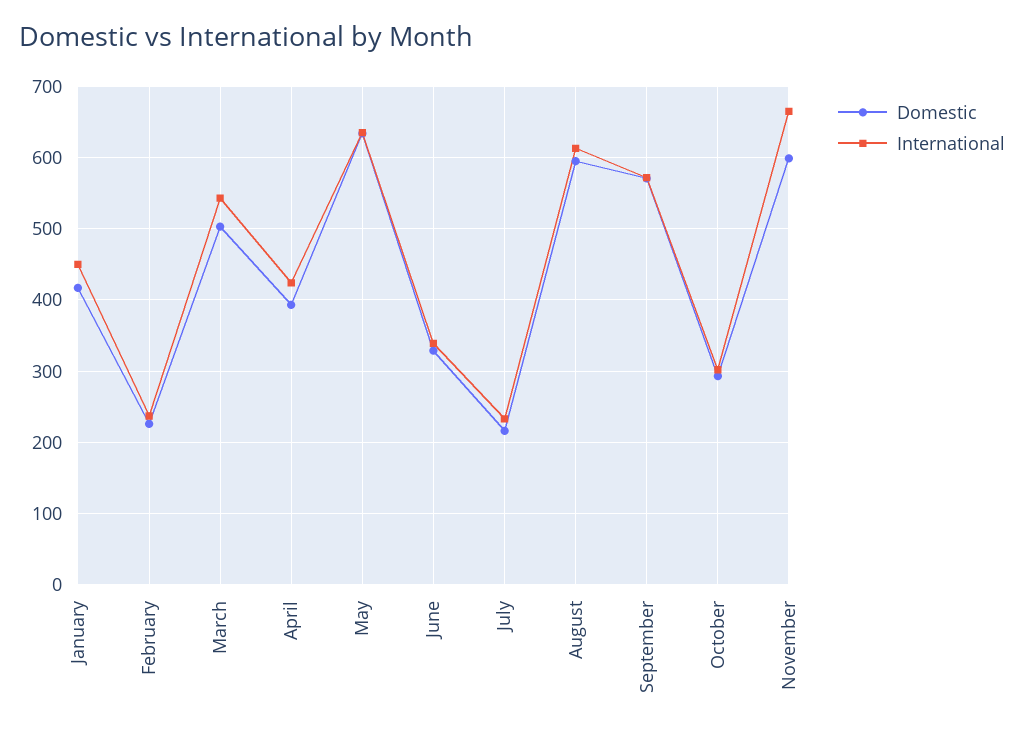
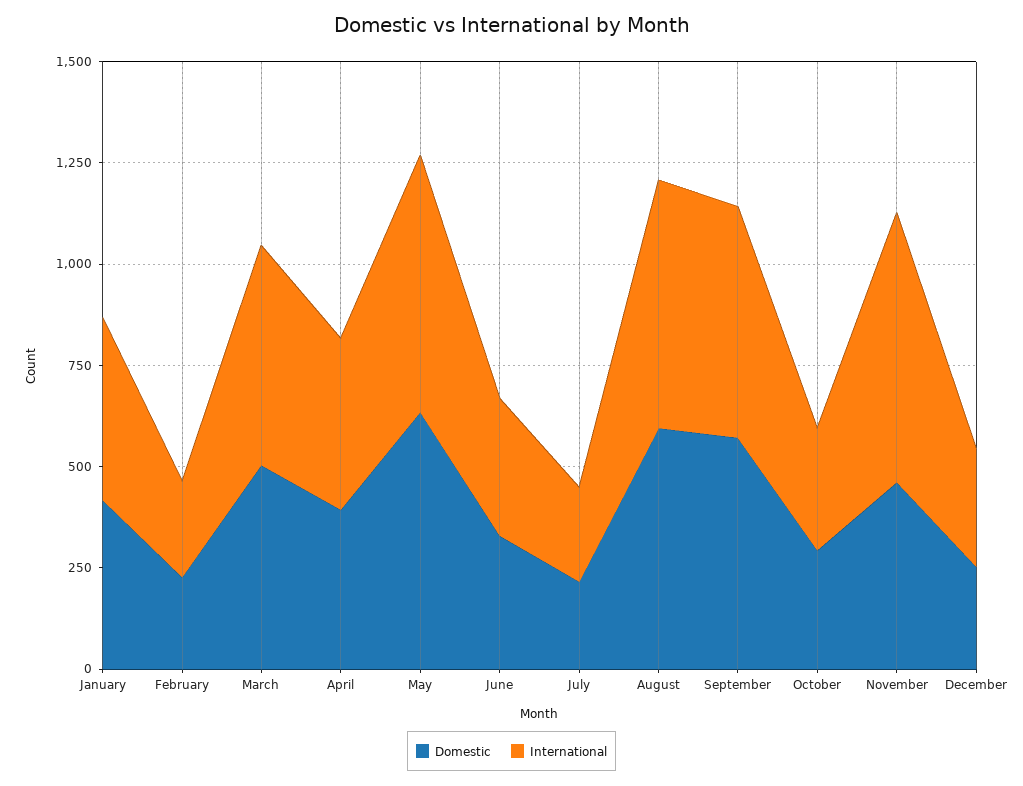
Domestic, November: 600 -> 450
Domestic, December: none -> 250
International, December: none -> 300

